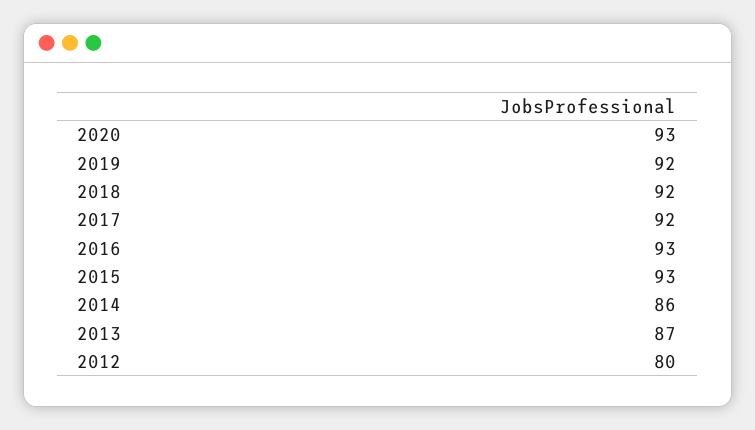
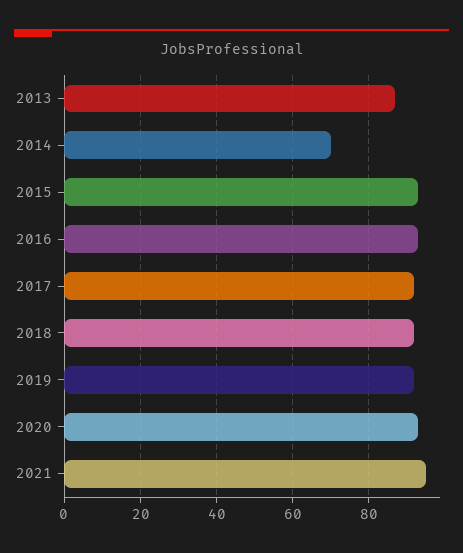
2014: 86 -> 70
2012: 80 -> none
2021: none -> 95

